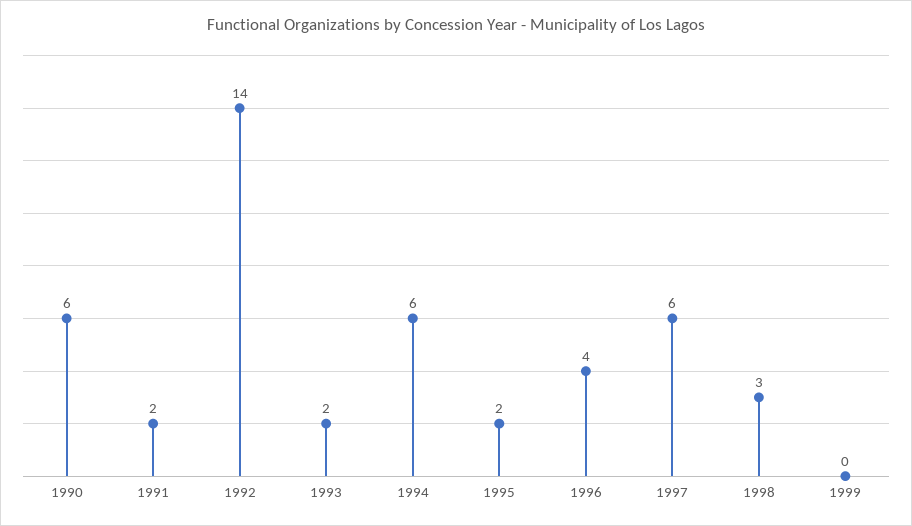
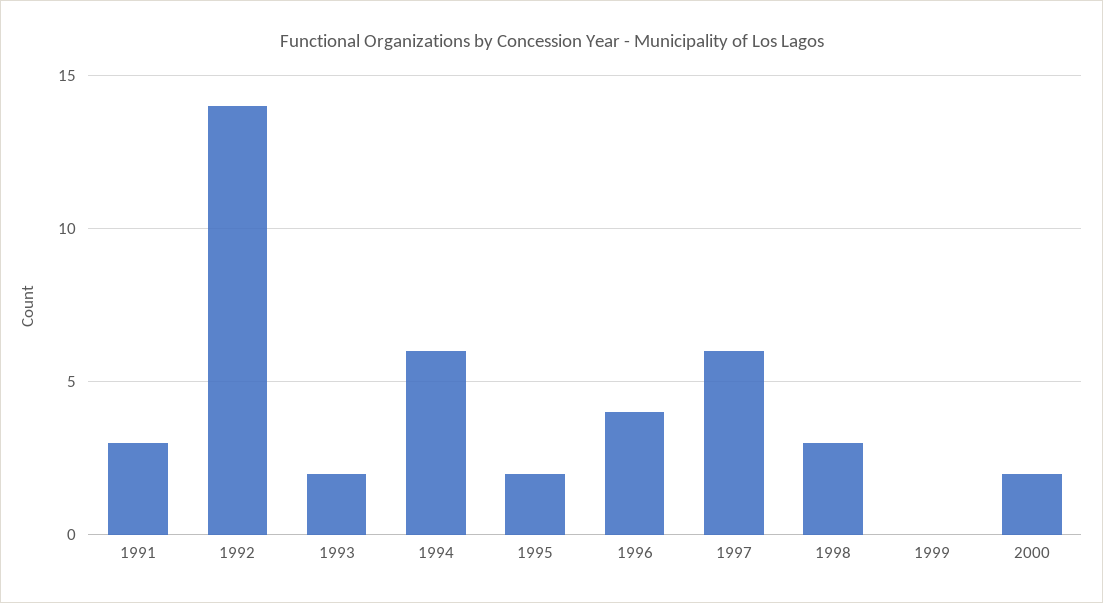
1990: 6 -> none
1991: 2 -> 3
2000: none -> 2

